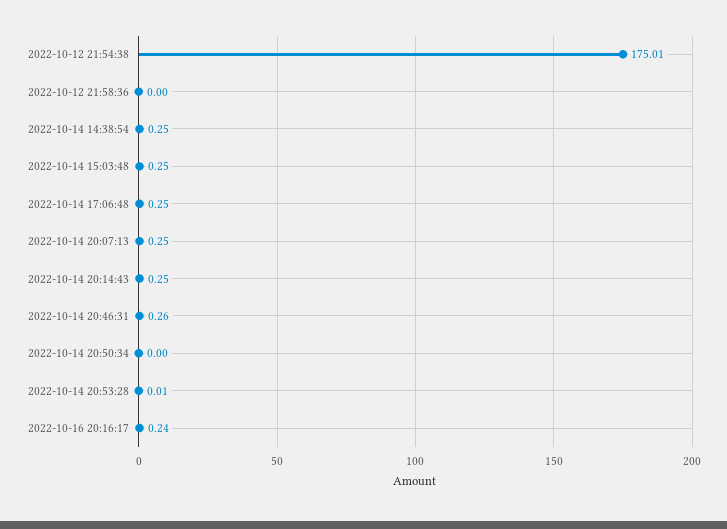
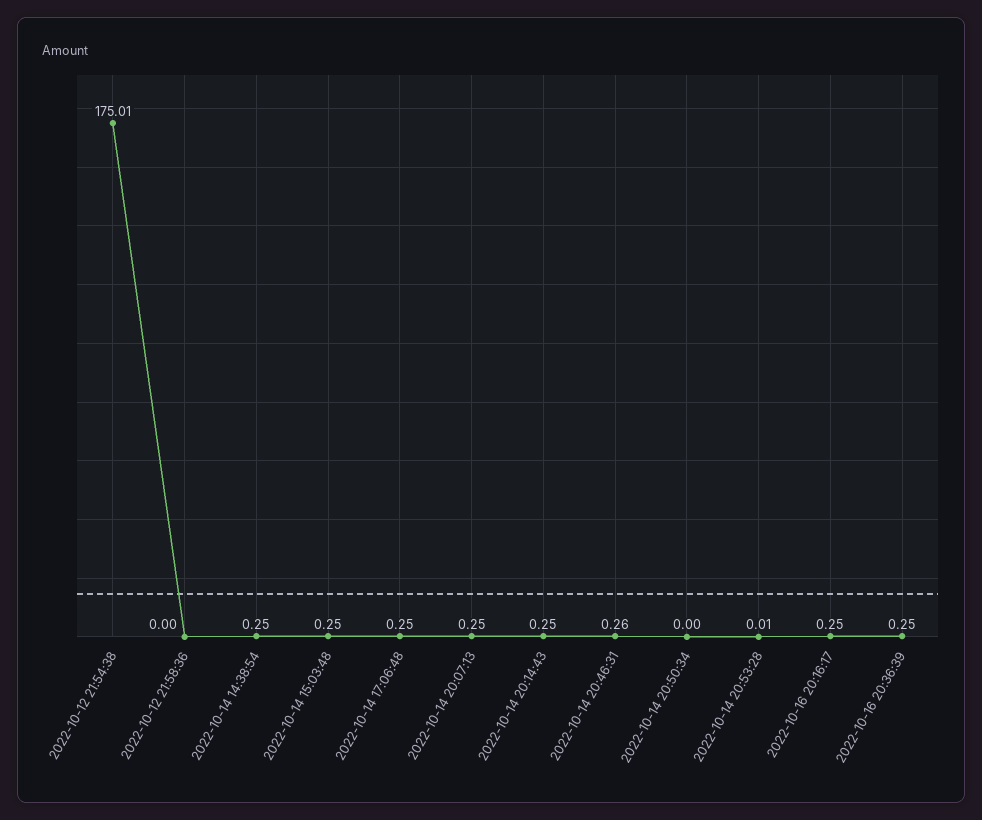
2022-10-16 20:16:17: 0.24 -> 0.25
2022-10-16 20:36:39: none -> 0.25

